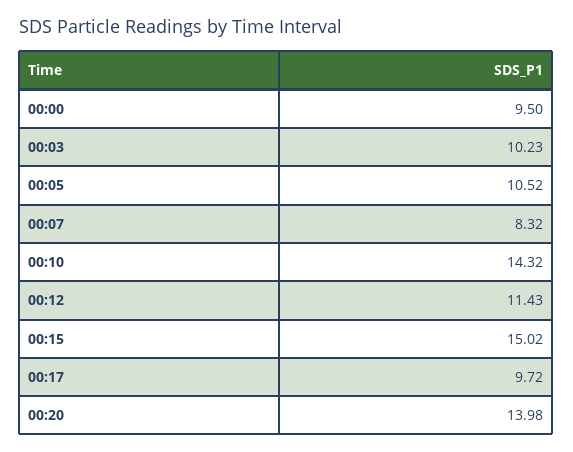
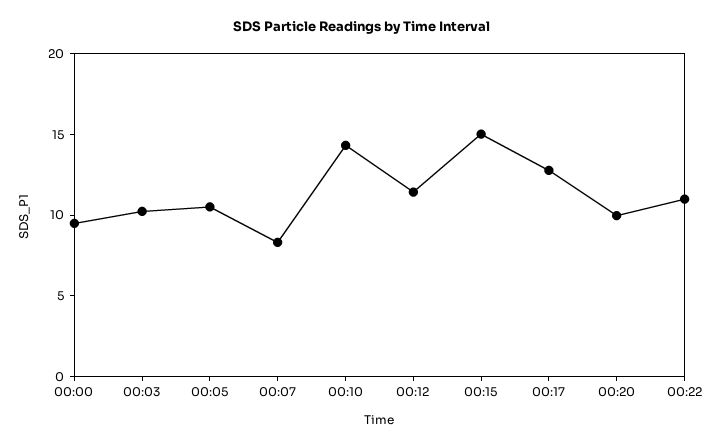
00:17: 9.72 -> 13
00:20: 13.98 -> 10
00:22: none -> 11

